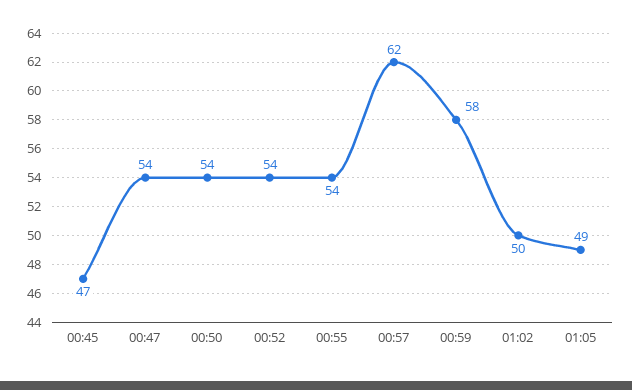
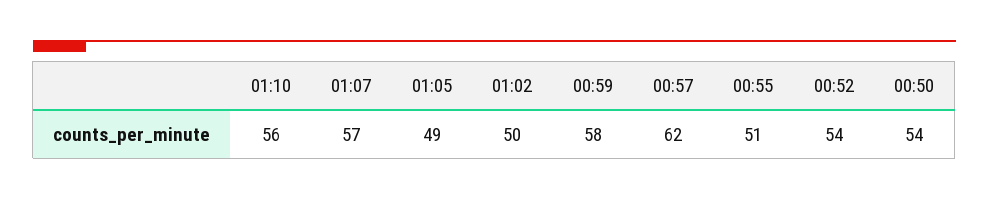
00:45: 47 -> none
00:47: 54 -> none
00:55: 54 -> 51
01:10: none -> 56
01:07: none -> 57

